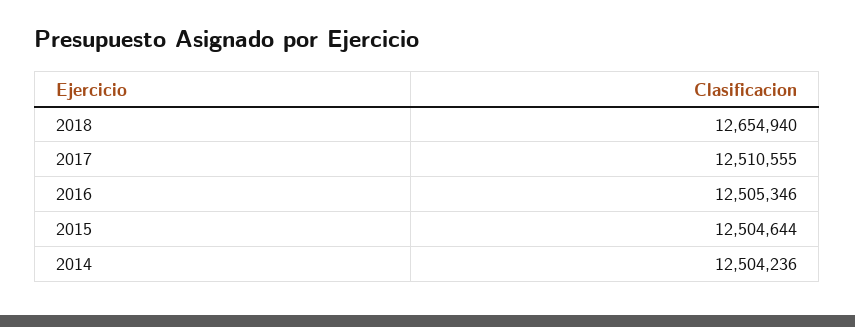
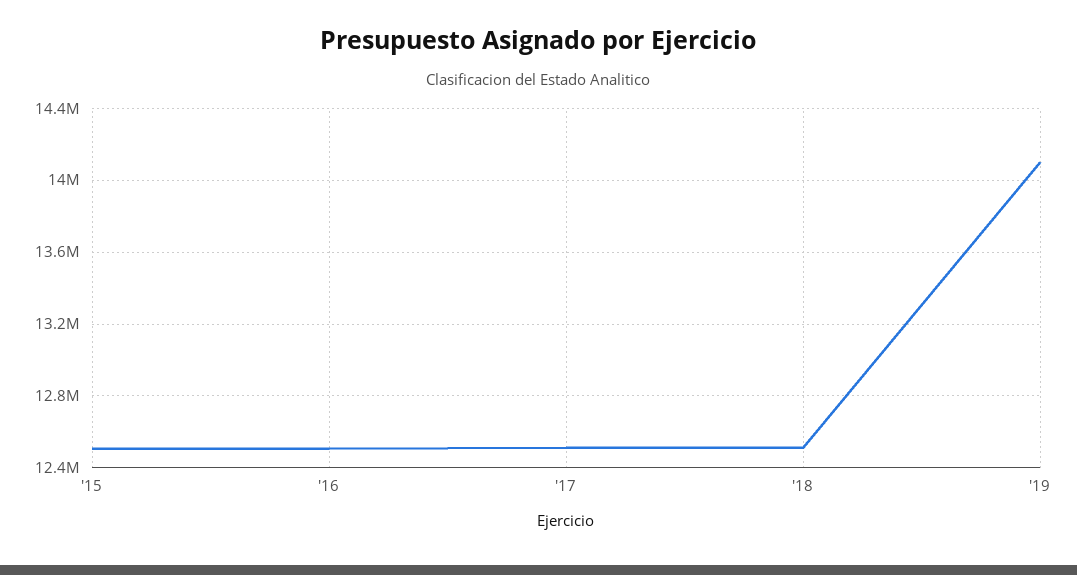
2018: 12654940 -> 12500000
2014: 12504236 -> none
'19: none -> 14100000

